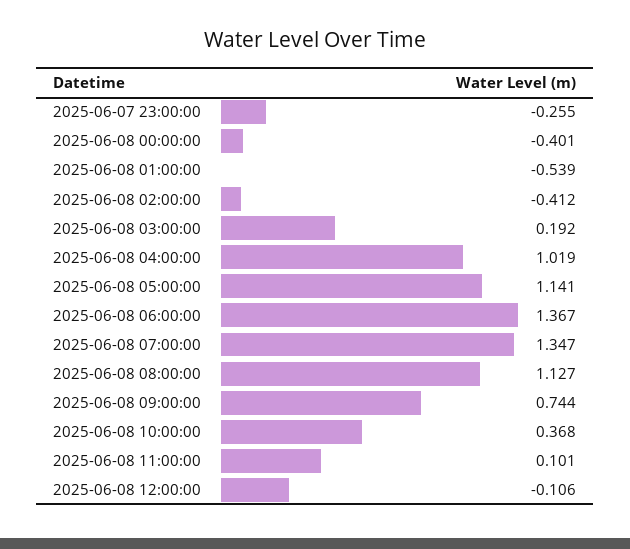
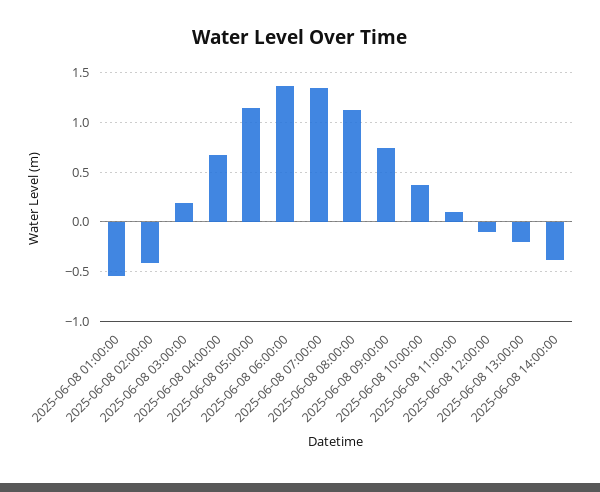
2025-06-07 23:00:00: -0.255 -> none
2025-06-08 00:00:00: -0.401 -> none
2025-06-08 04:00:00: 1.019 -> 0.7
2025-06-08 13:00:00: none -> -0.2
2025-06-08 14:00:00: none -> -0.4

